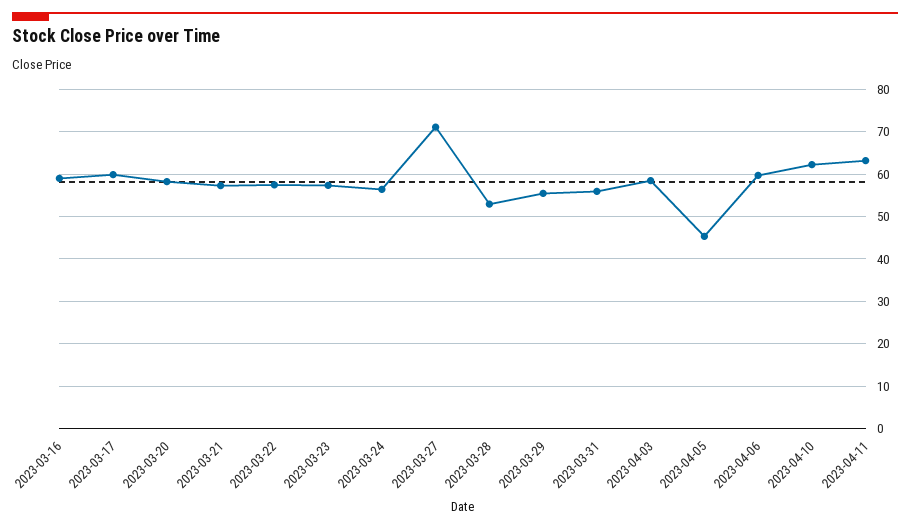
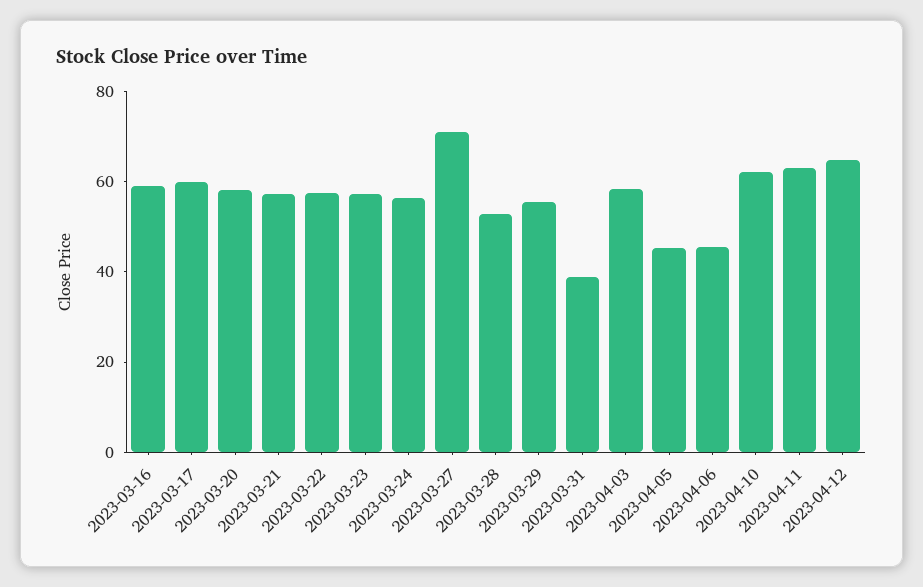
2023-03-31: 56 -> 40
2023-04-06: 60 -> 45
2023-04-12: none -> 65

